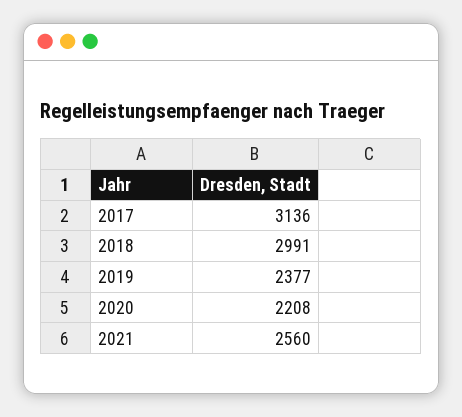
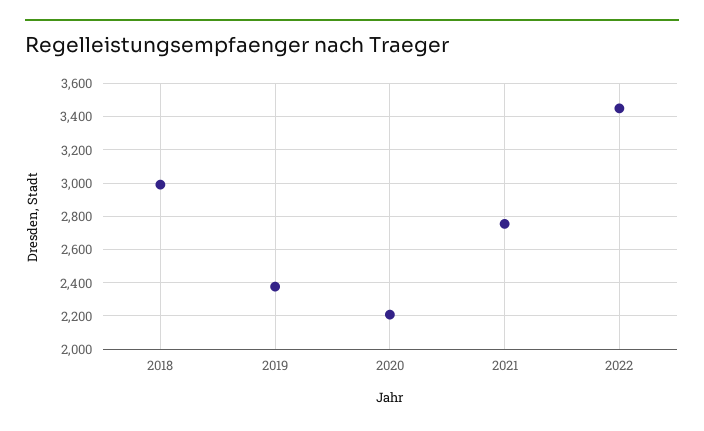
2017: 3136 -> none
2021: 2560 -> 2750
2022: none -> 3450

